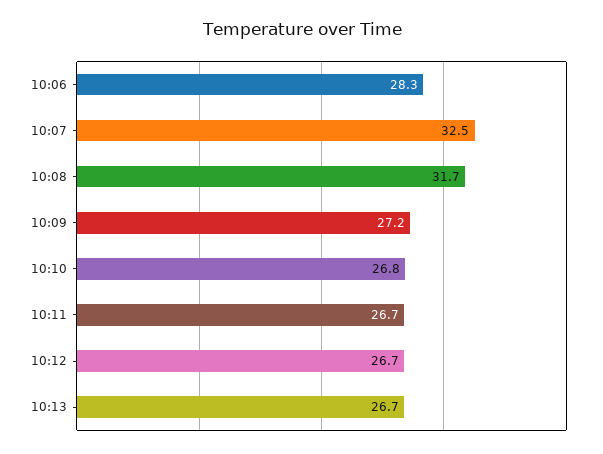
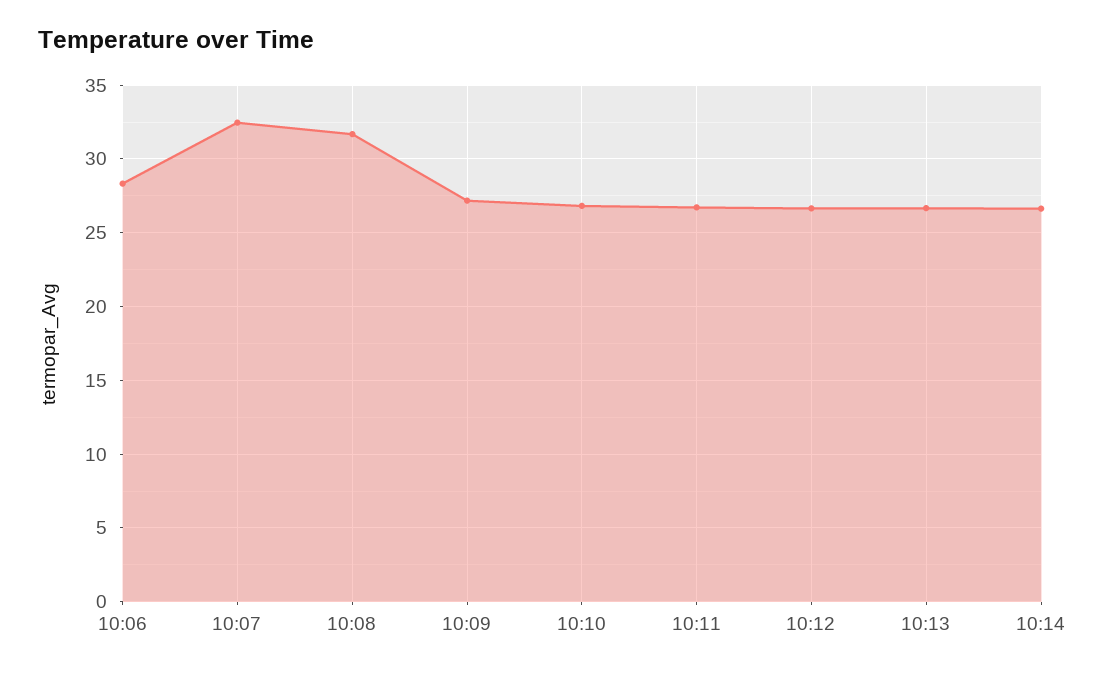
10:14: none -> 26.5

